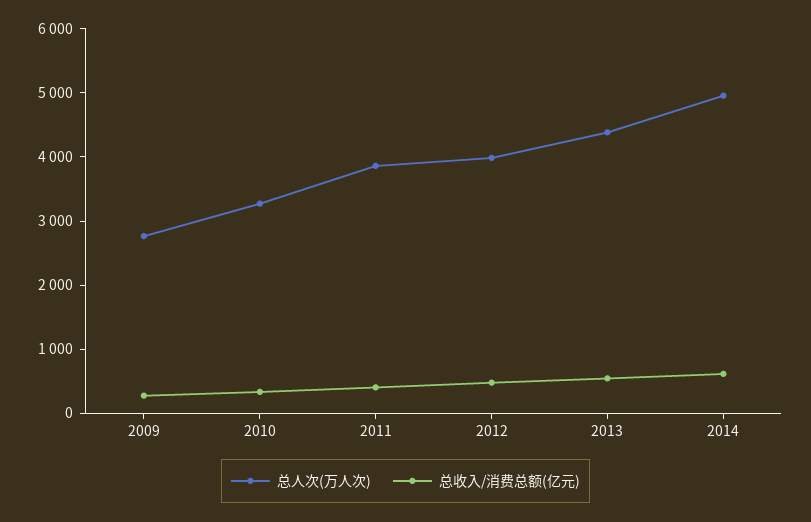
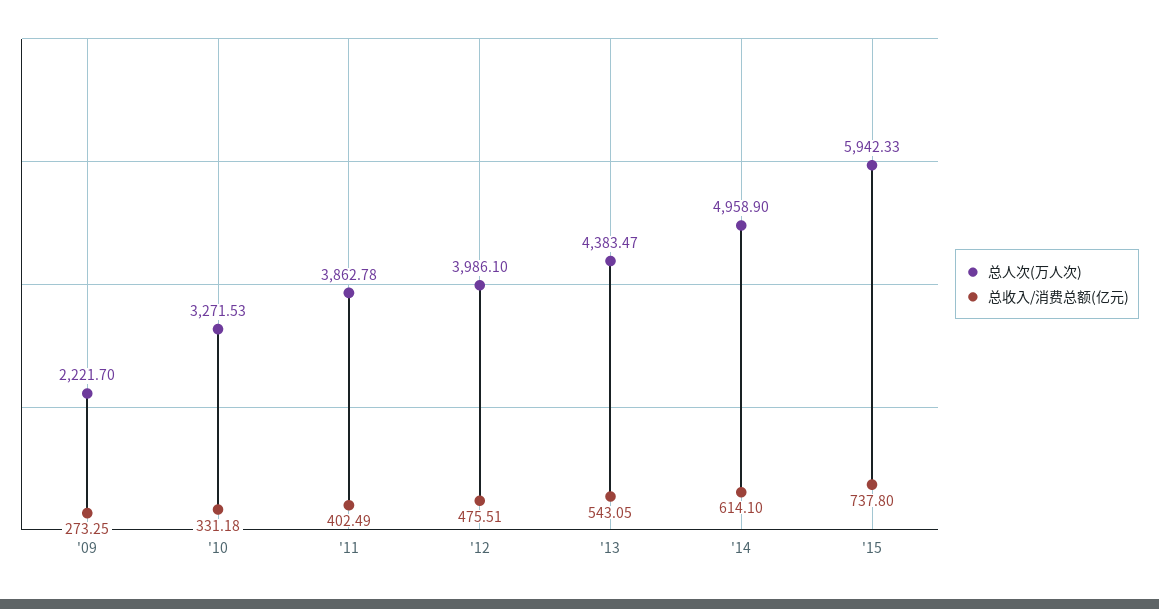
总人次(万人次), 2009: 2800 -> 2221.7
总人次(万人次), '15: none -> 5942.33
总收入/消费总额(亿元), '15: none -> 737.8

